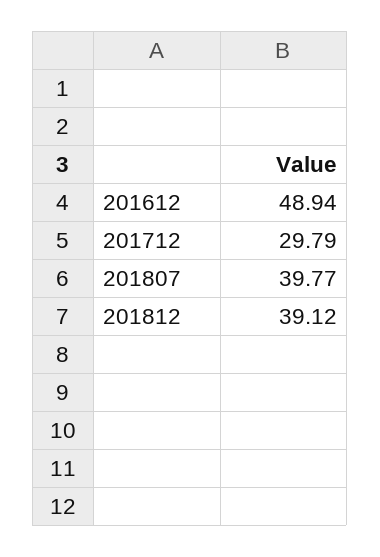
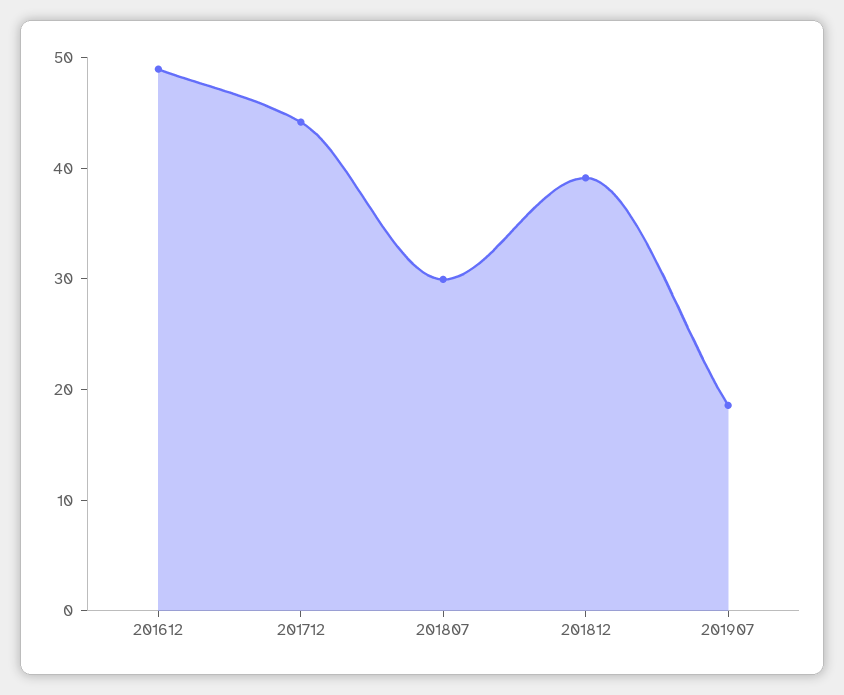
201712: 29.79 -> 44
201807: 39.77 -> 30
201907: none -> 18

